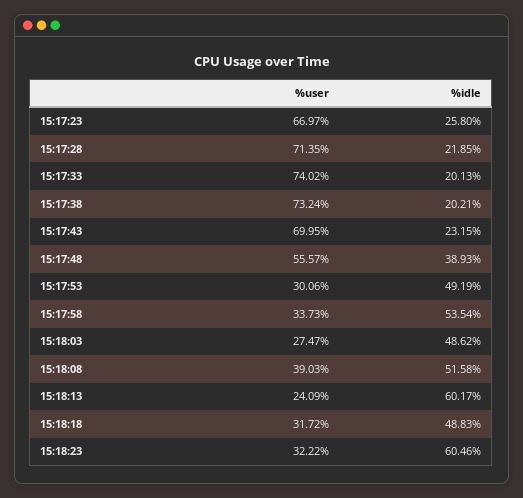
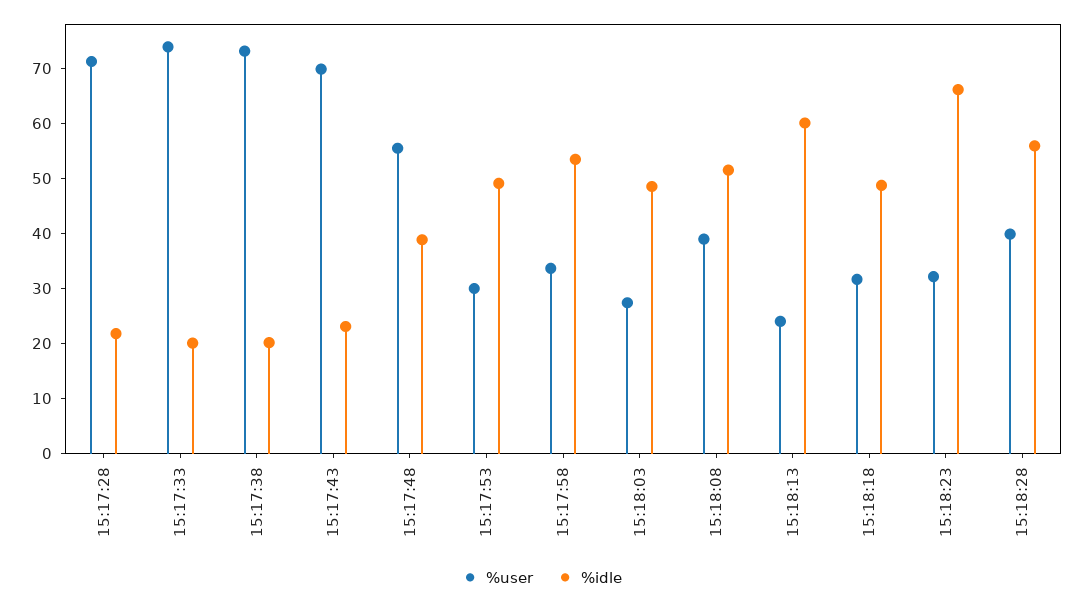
%user, 15:17:23: 66.97 -> none
%idle, 15:17:23: 25.8 -> none
%idle, 15:18:23: 60.46 -> 66
%user, 15:18:28: none -> 40
%idle, 15:18:28: none -> 56

